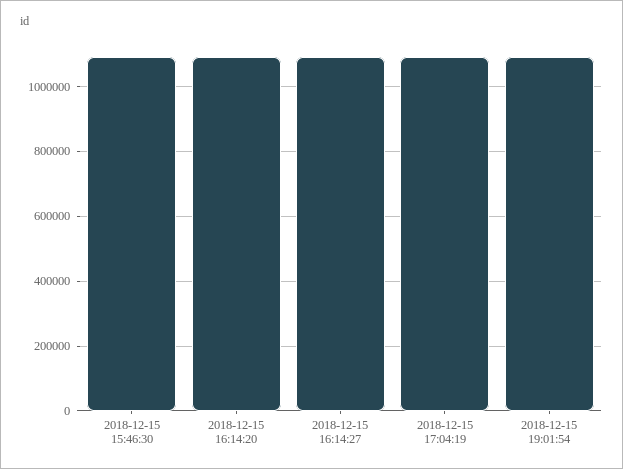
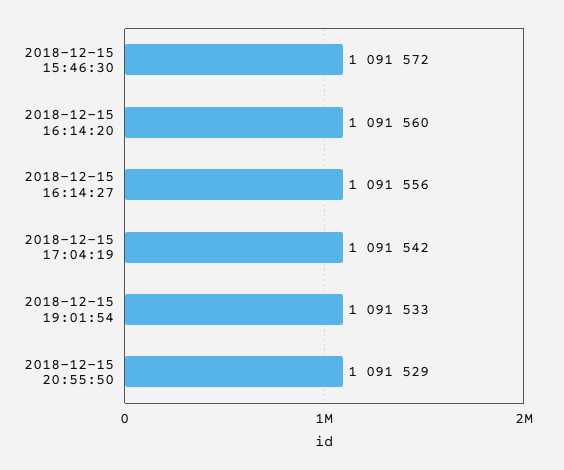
2018-12-15 20:55:50: none -> 1091529

